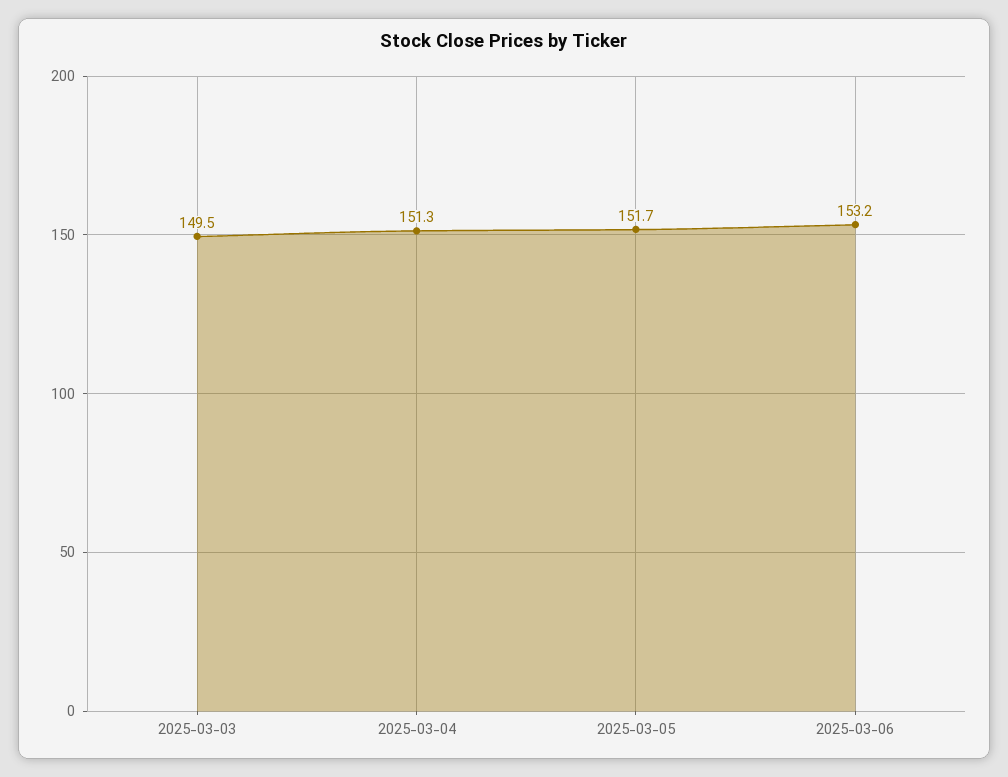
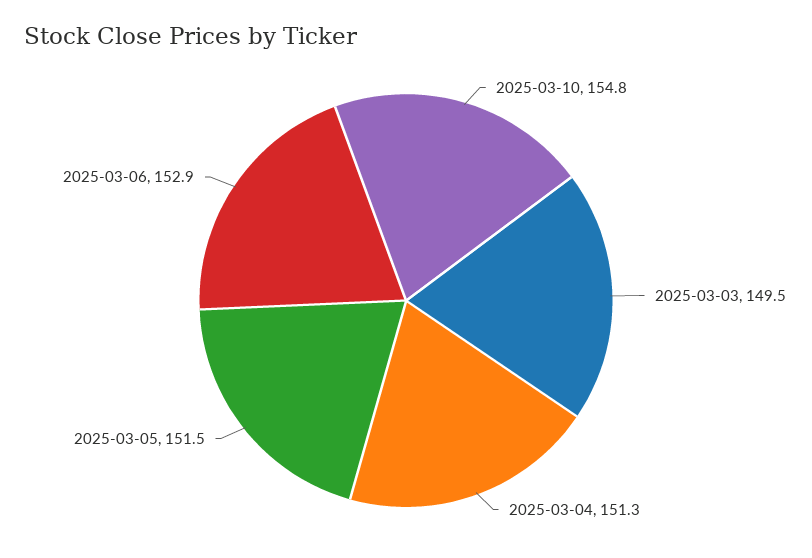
2025-03-05: 151.7 -> 151.5
2025-03-06: 153.2 -> 152.9
2025-03-10: none -> 154.8

